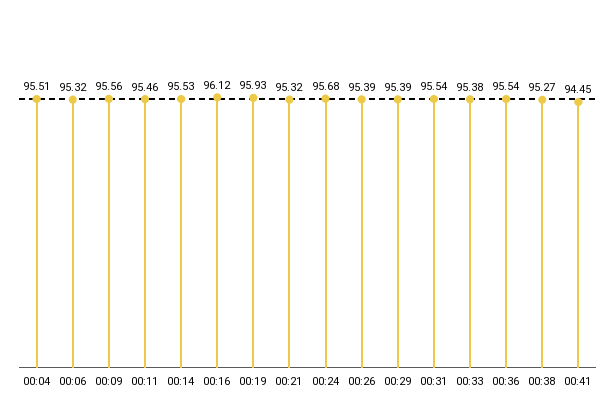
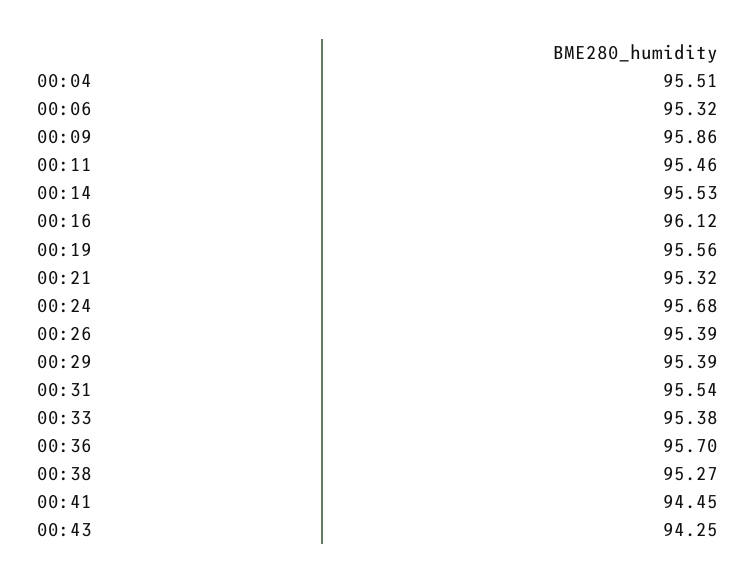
00:09: 95.56 -> 95.86
00:19: 95.93 -> 95.56
00:36: 95.54 -> 95.7
00:43: none -> 94.25

